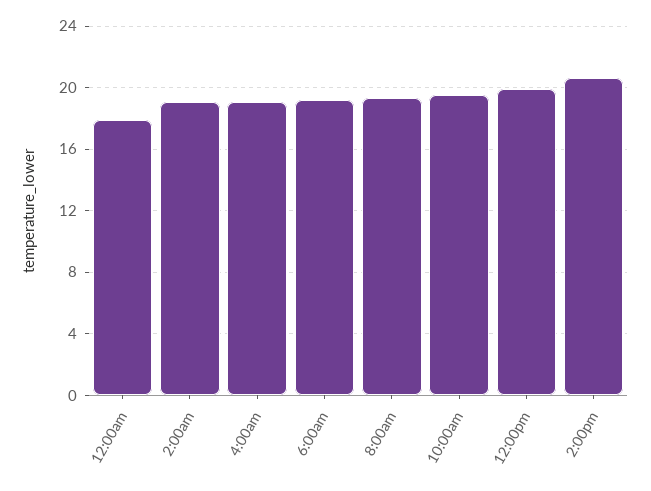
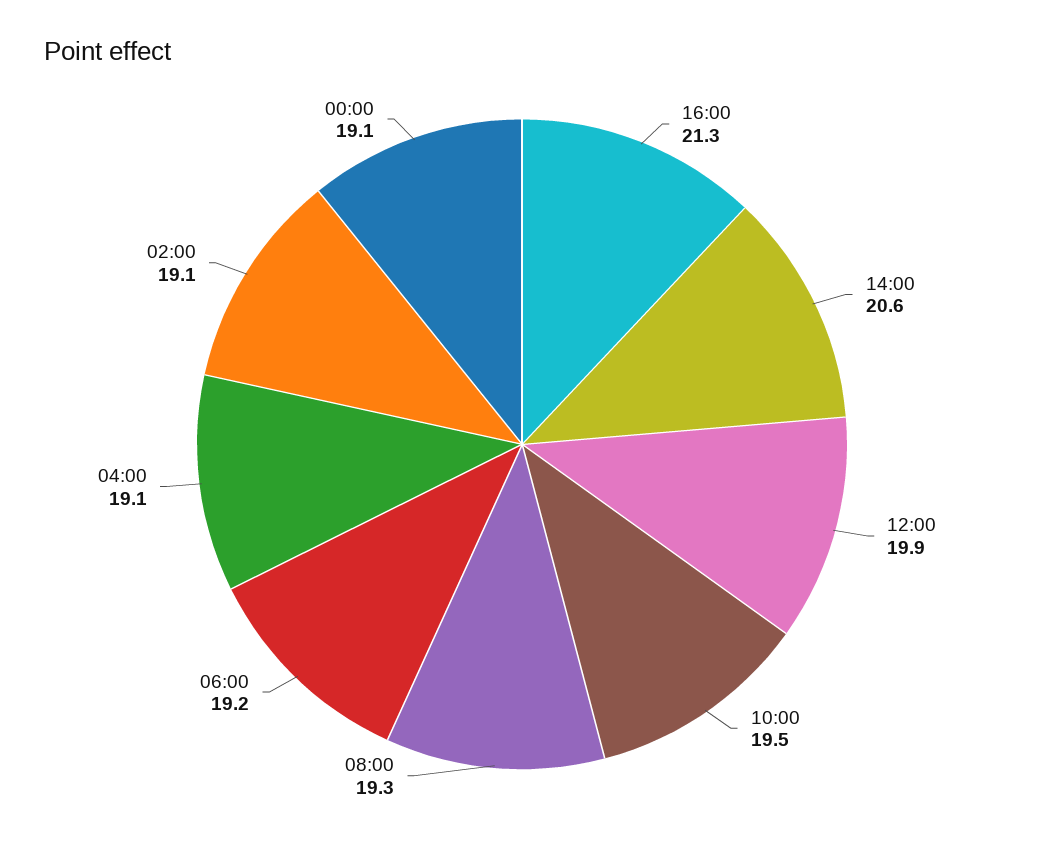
12:00am: 18 -> 19.1
16:00: none -> 21.3

